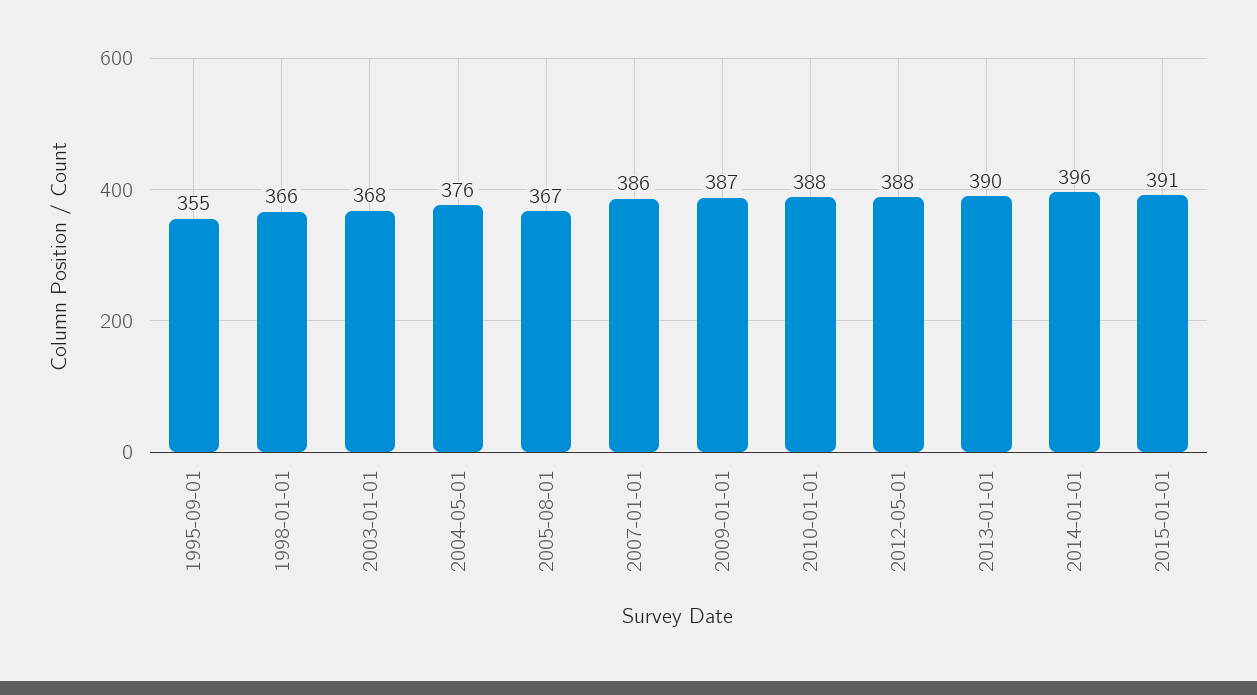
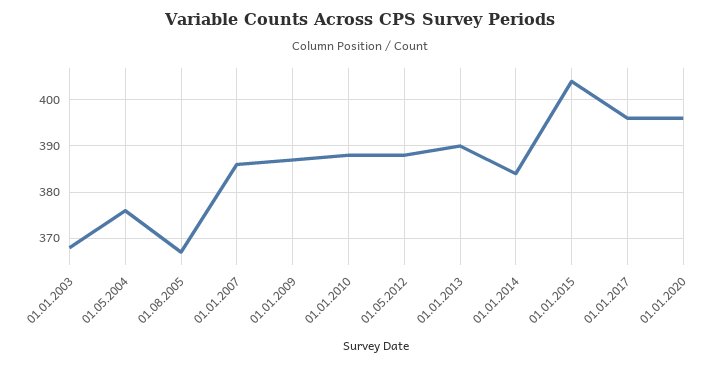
1995-09-01: 355 -> none
1998-01-01: 366 -> none
2014-01-01: 396 -> 385
2015-01-01: 391 -> 405
01.01.2017: none -> 395
01.01.2020: none -> 395

